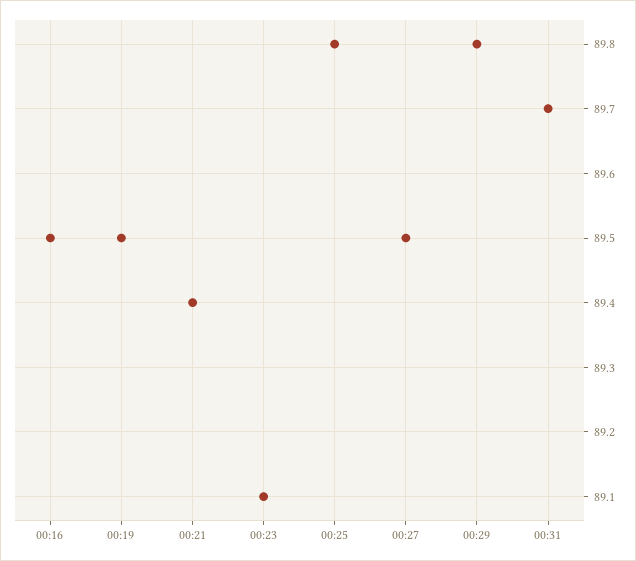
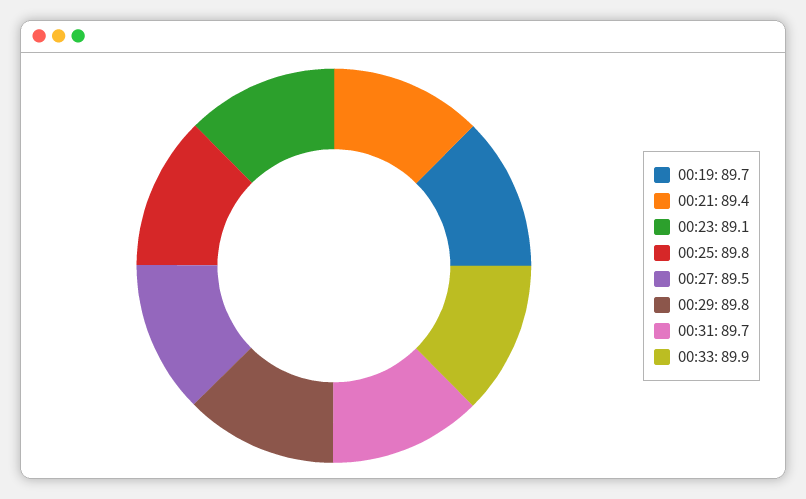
00:16: 89.5 -> none
00:19: 89.5 -> 89.7
00:33: none -> 89.9

